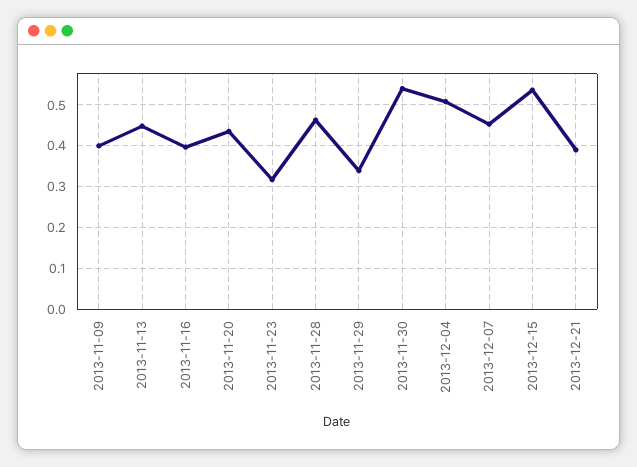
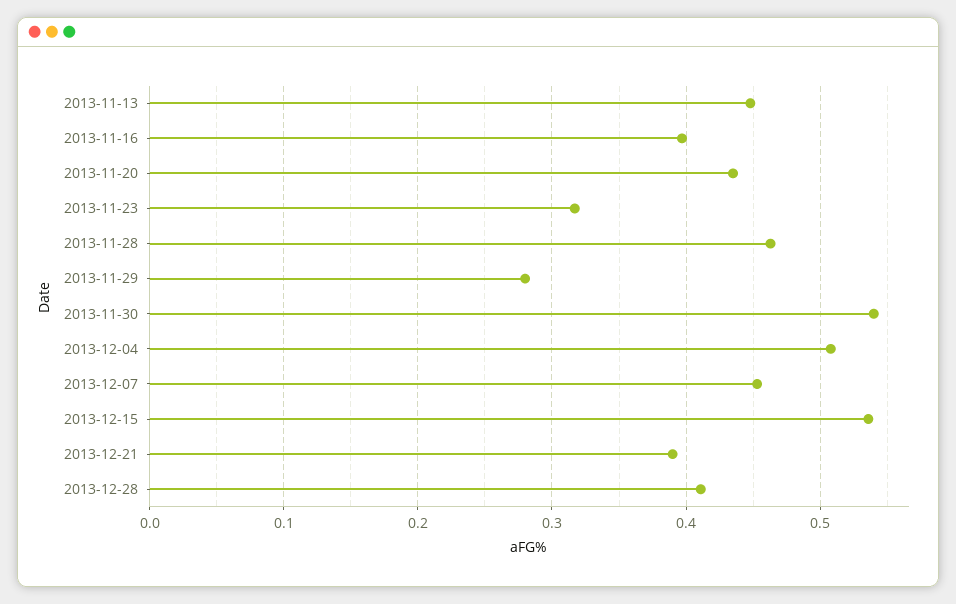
2013-11-09: 0.4 -> none
2013-11-29: 0.34 -> 0.28
2013-12-28: none -> 0.41

